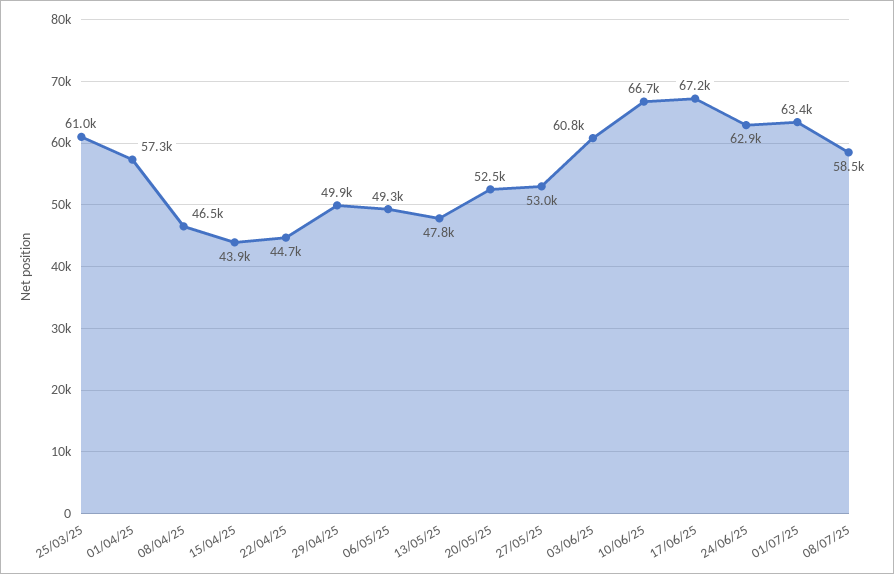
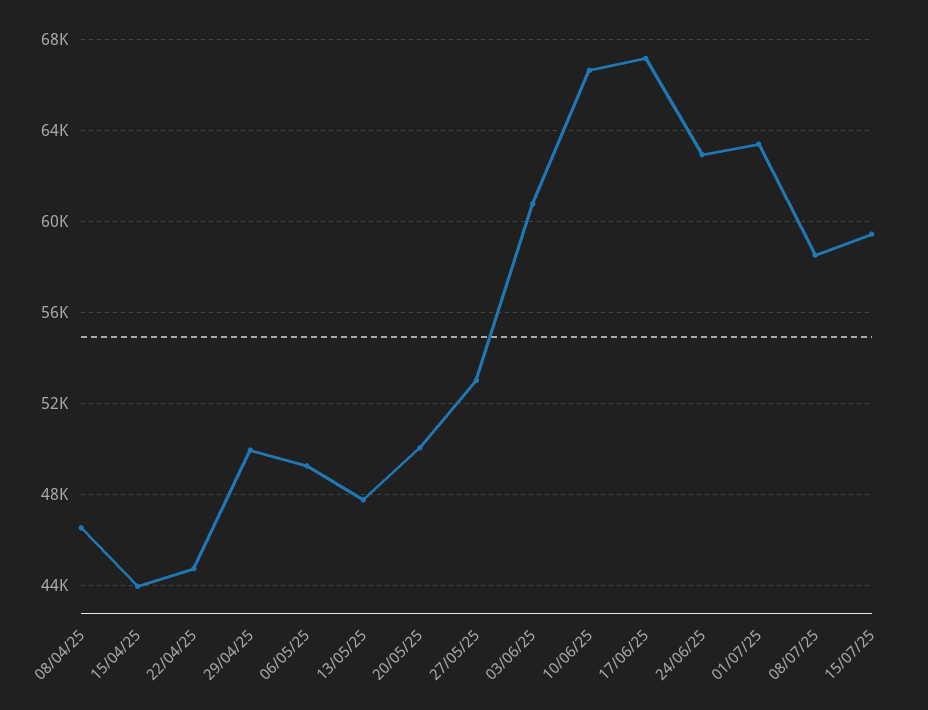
25/03/25: 61000 -> none
01/04/25: 57300 -> none
20/05/25: 52500 -> 50000
15/07/25: none -> 59500

